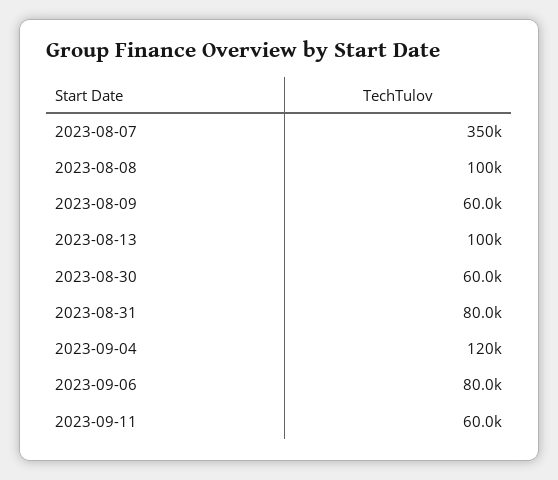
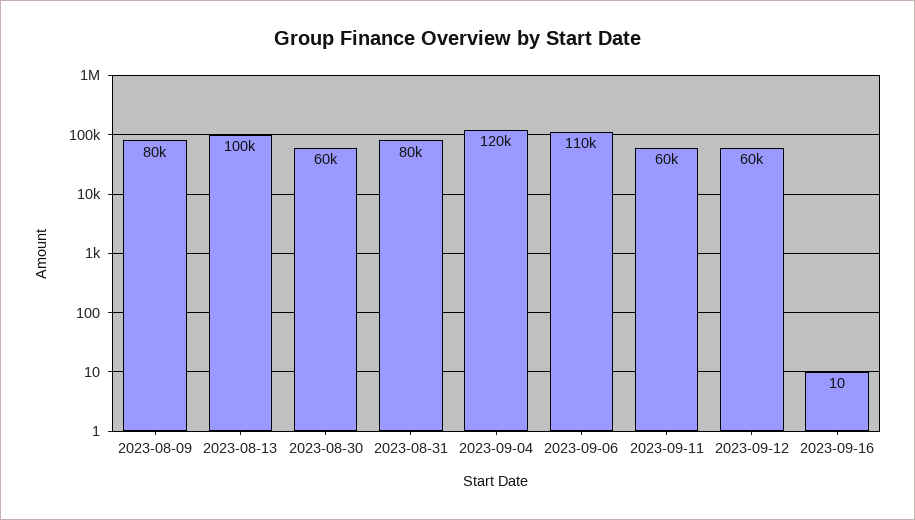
2023-08-07: 350000 -> none
2023-08-08: 100000 -> none
2023-08-09: 60000 -> 80000
2023-09-06: 80000 -> 110000
2023-09-12: none -> 60000
2023-09-16: none -> 10

